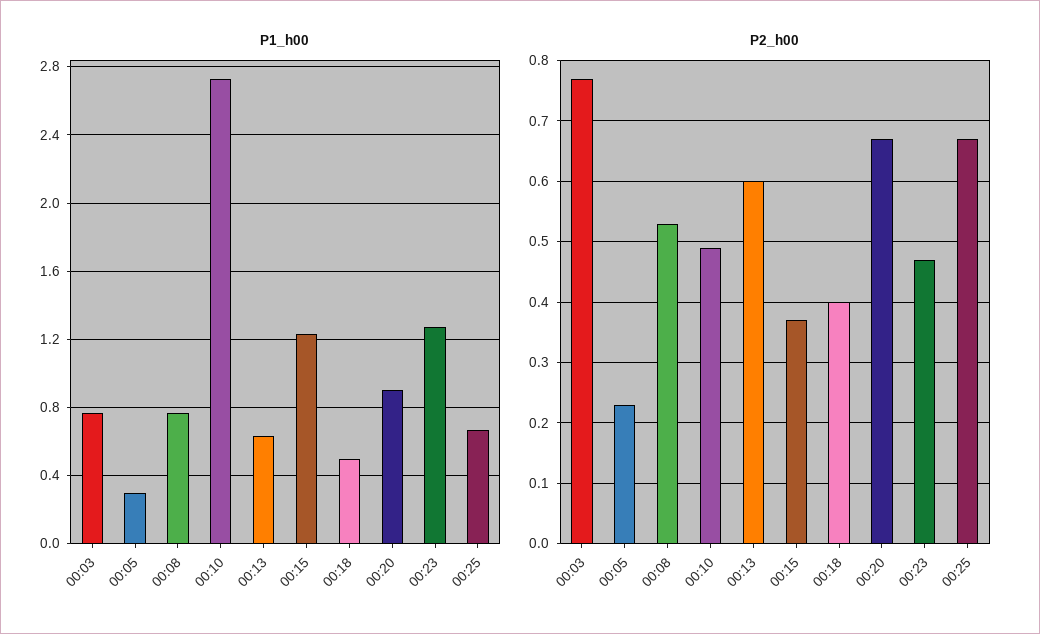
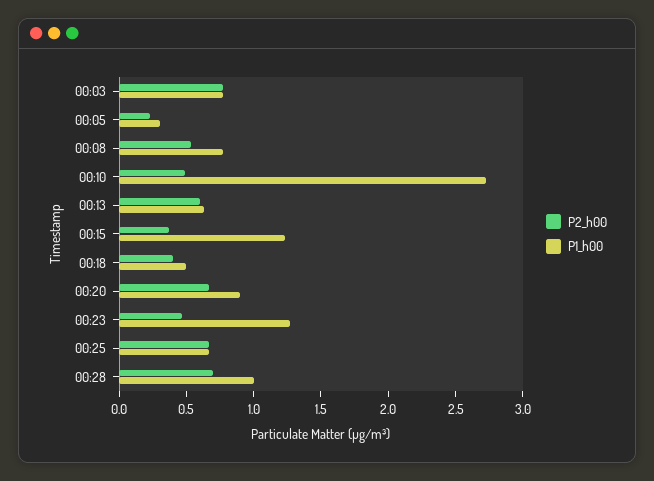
P2_h00, 00:28: none -> 0.7
P1_h00, 00:28: none -> 1

